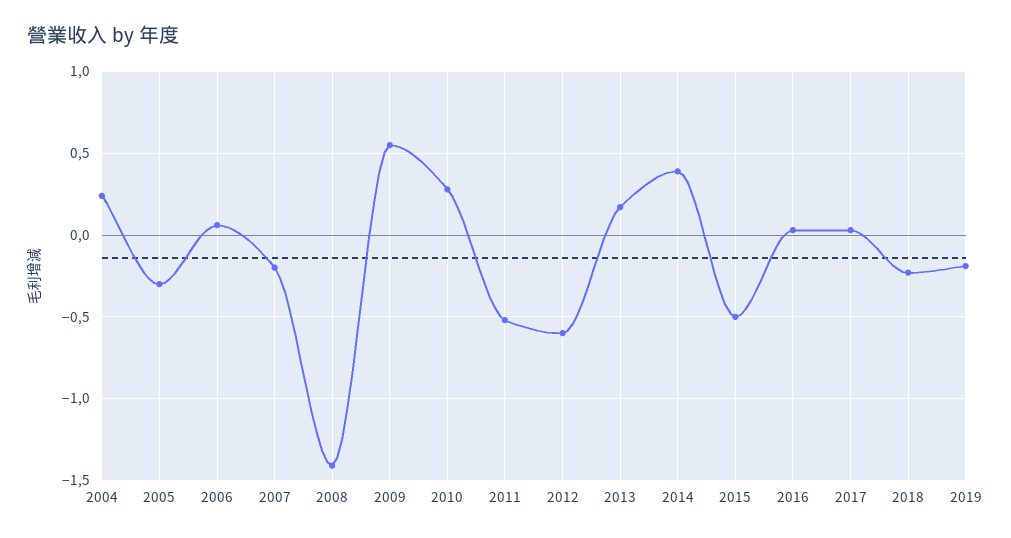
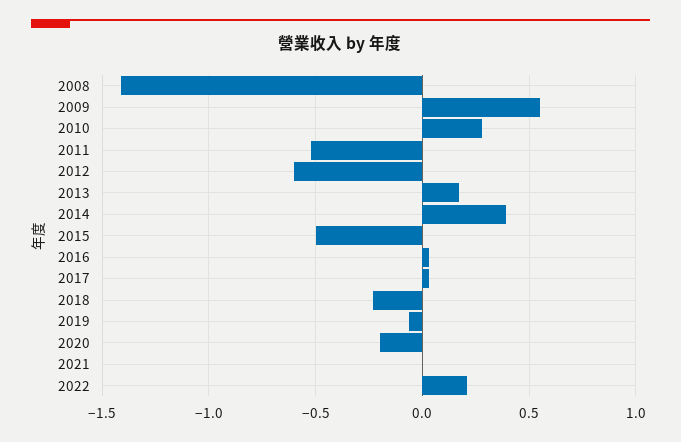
2004: 0.25 -> none
2005: -0.3 -> none
2006: 0.05 -> none
2007: -0.2 -> none
2019: -0.2 -> -0.05
2020: none -> -0.2
2021: none -> 0
2022: none -> 0.2

